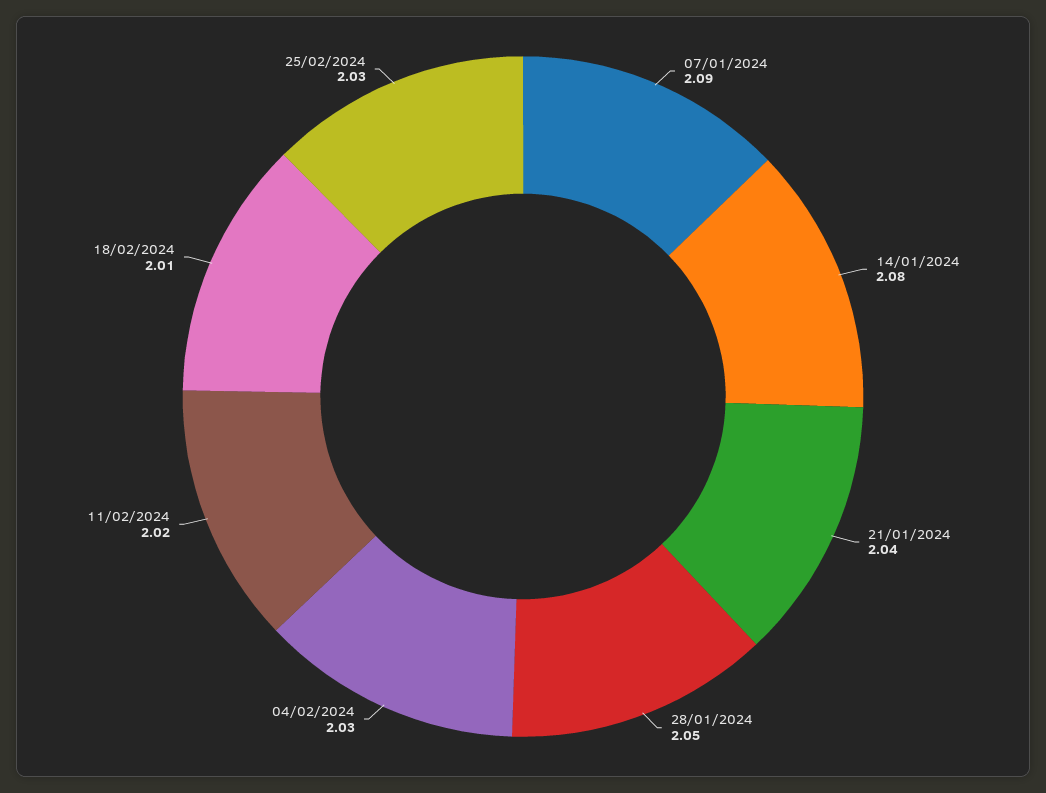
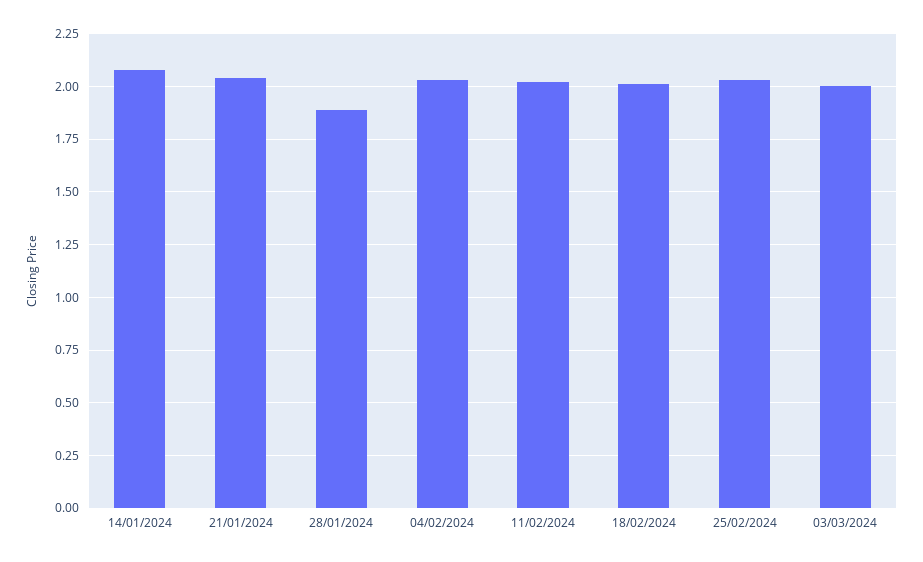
07/01/2024: 2.09 -> none
28/01/2024: 2.05 -> 1.9
03/03/2024: none -> 2

